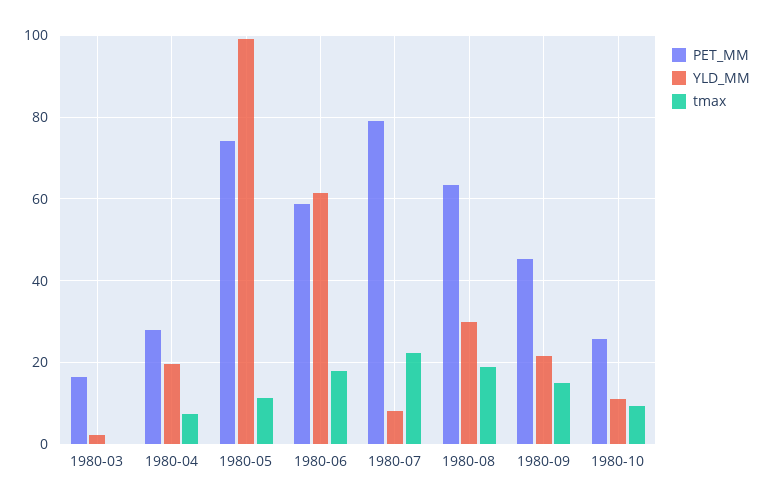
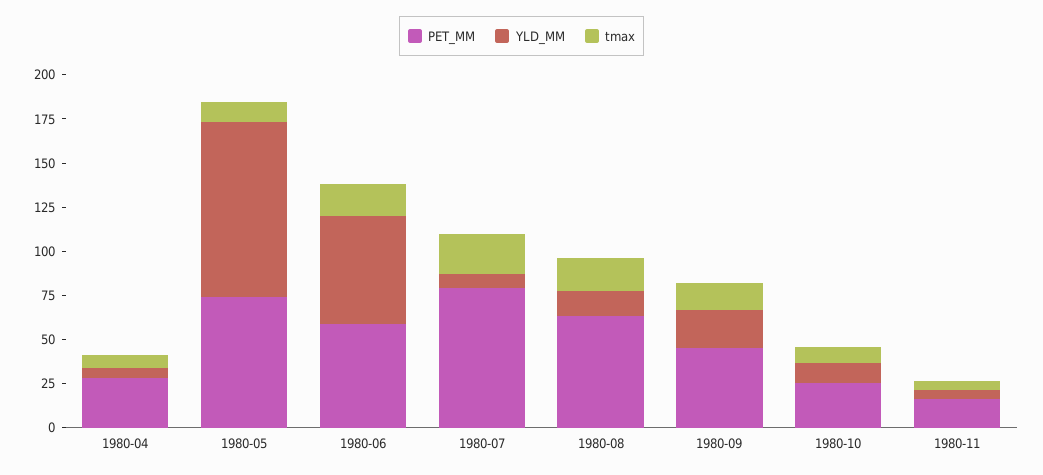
PET_MM, 1980-03: 16 -> none
YLD_MM, 1980-03: 2 -> none
tmax, 1980-03: 0 -> none
YLD_MM, 1980-04: 20 -> 5
YLD_MM, 1980-08: 30 -> 15
PET_MM, 1980-11: none -> 15
YLD_MM, 1980-11: none -> 5
tmax, 1980-11: none -> 5

